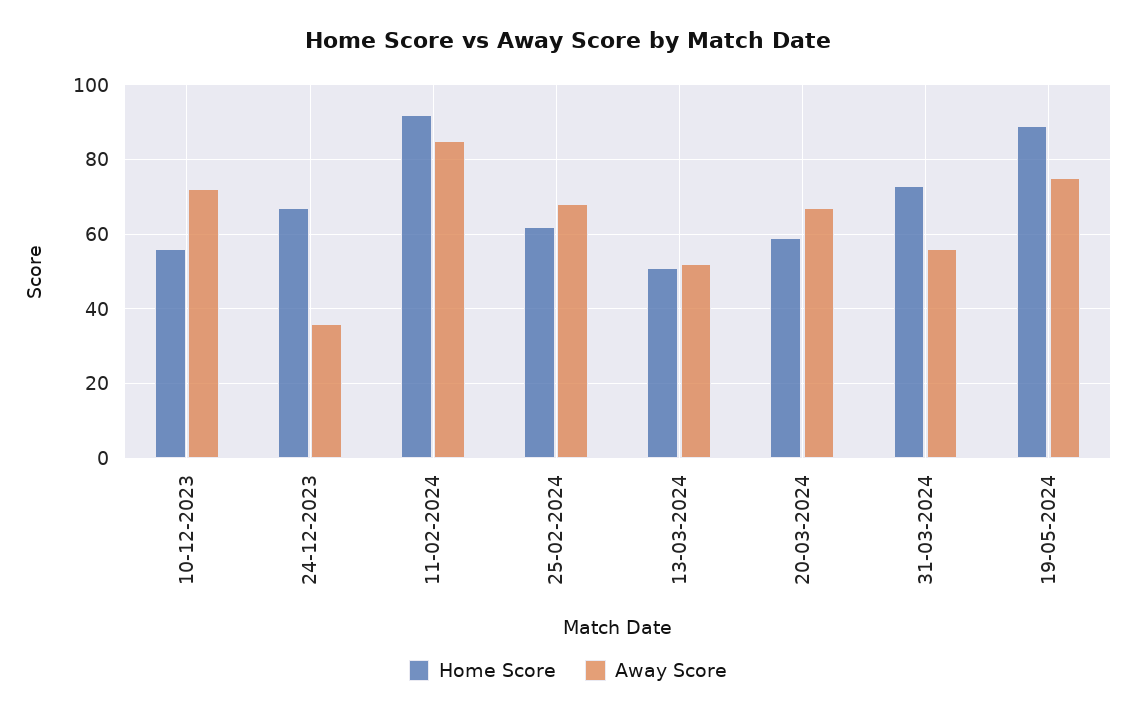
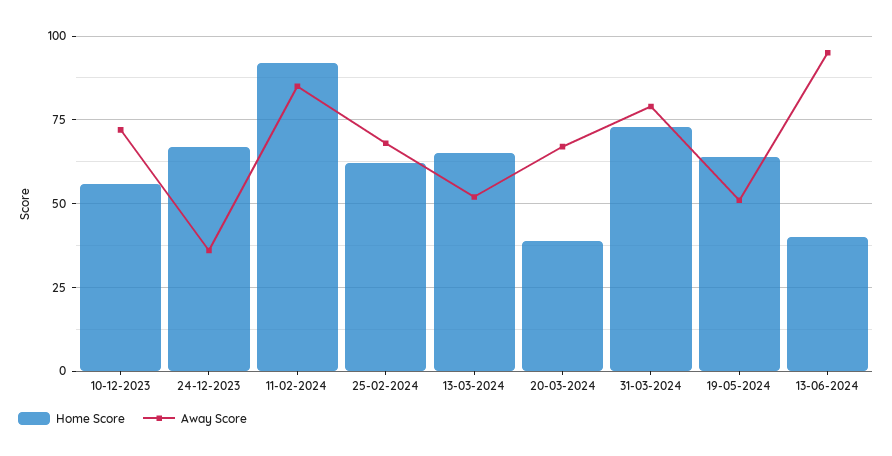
Home Score, 13-03-2024: 50 -> 65
Home Score, 20-03-2024: 60 -> 40
Away Score, 31-03-2024: 55 -> 80
Home Score, 19-05-2024: 90 -> 65
Away Score, 19-05-2024: 75 -> 50
Home Score, 13-06-2024: none -> 40
Away Score, 13-06-2024: none -> 95

